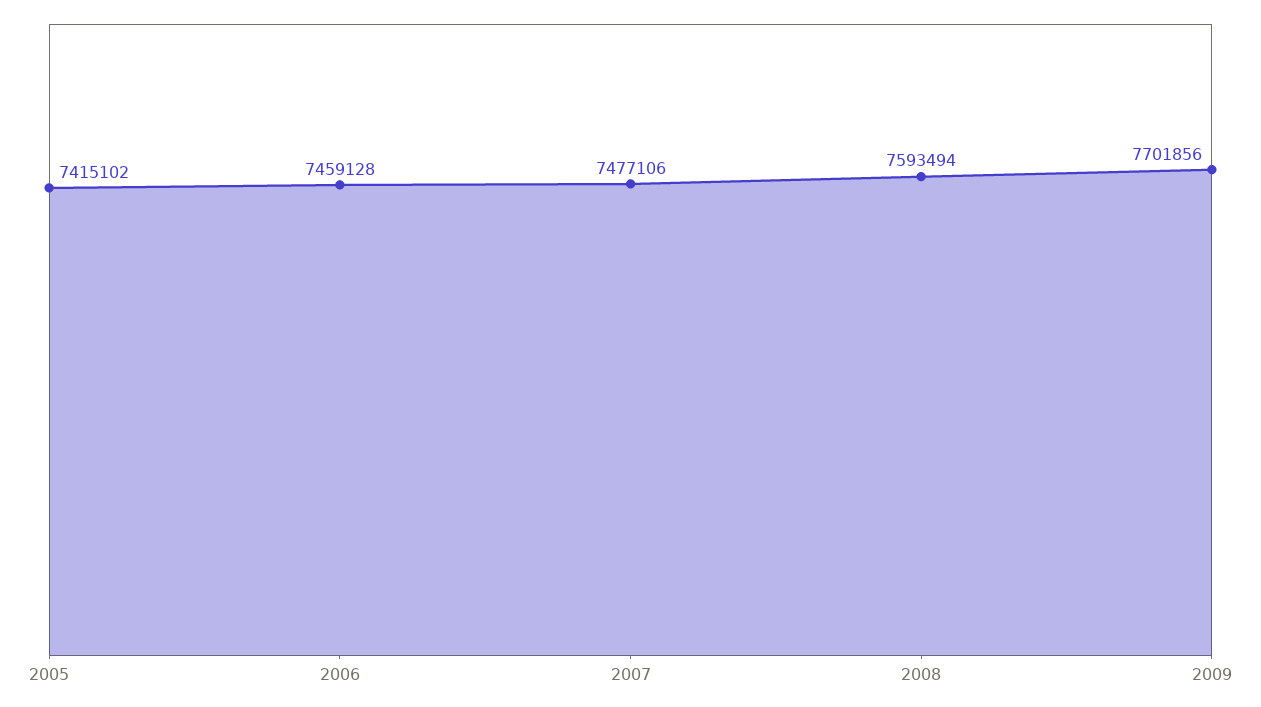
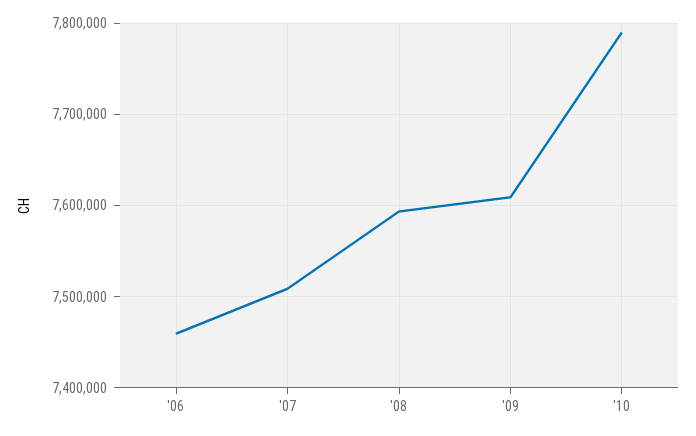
2005: 7415102 -> none
2007: 7477106 -> 7510000
2009: 7701856 -> 7610000
'10: none -> 7790000

